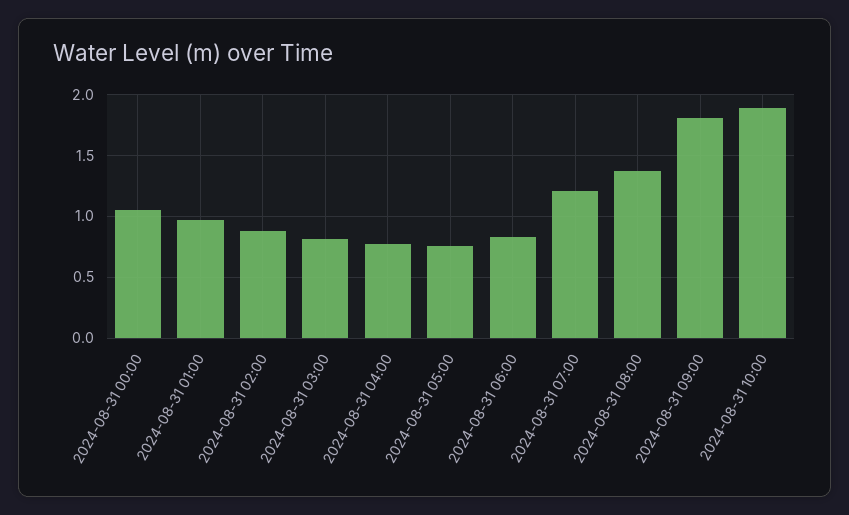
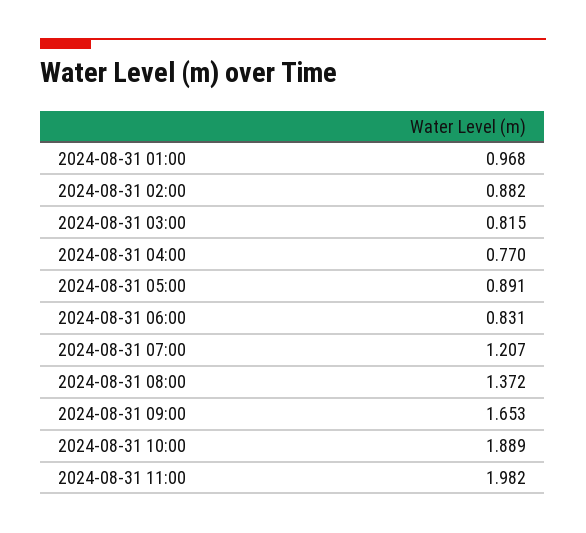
2024-08-31 00:00: 1.05 -> none
2024-08-31 05:00: 0.75 -> 0.891
2024-08-31 09:00: 1.8 -> 1.653
2024-08-31 11:00: none -> 1.982

